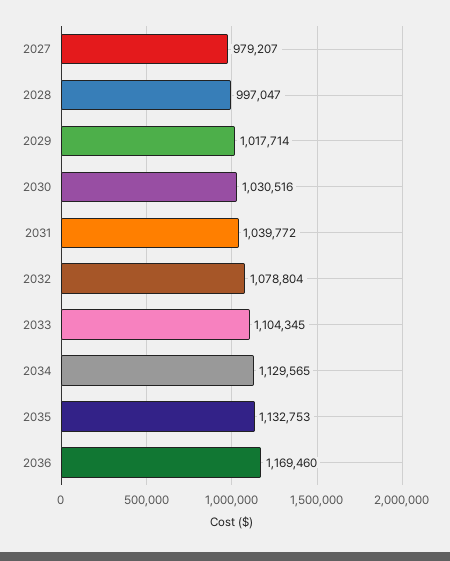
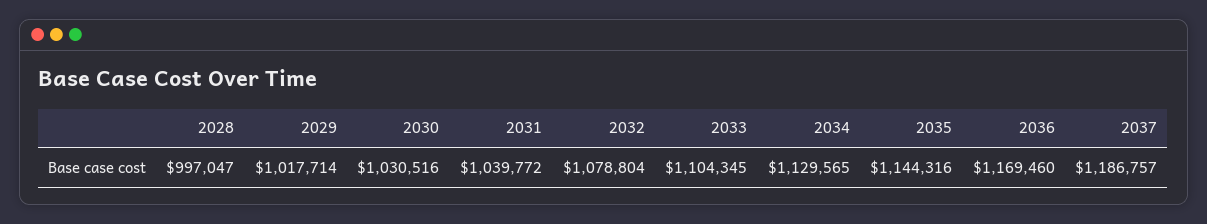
2027: 979207 -> none
2035: 1132753 -> 1144316
2037: none -> 1186757

